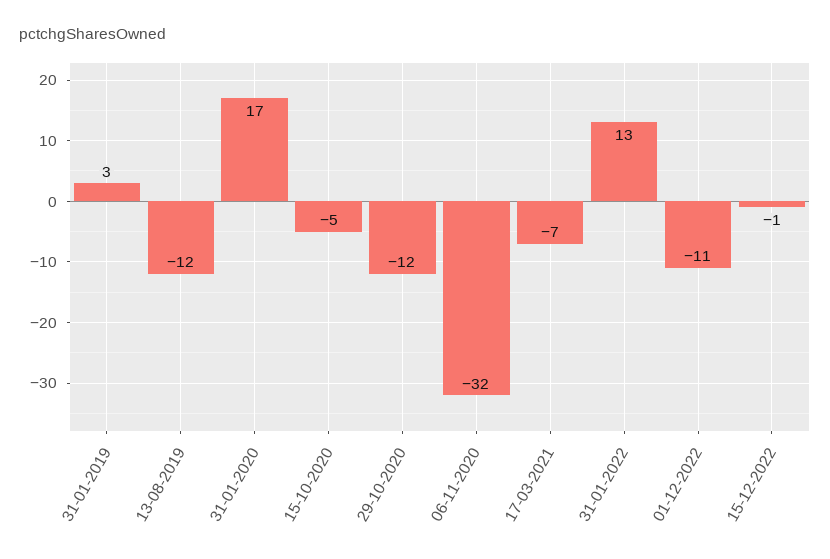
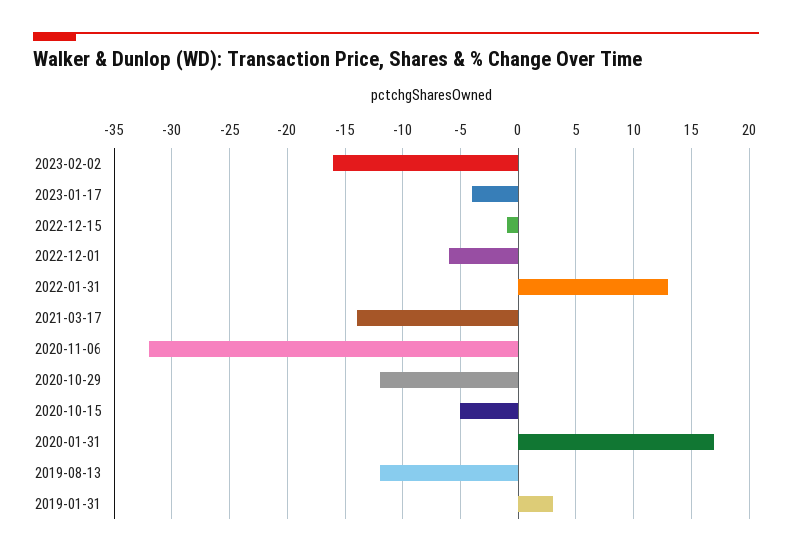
17-03-2021: -7 -> -14
01-12-2022: -11 -> -6
2023-02-02: none -> -16
2023-01-17: none -> -4

